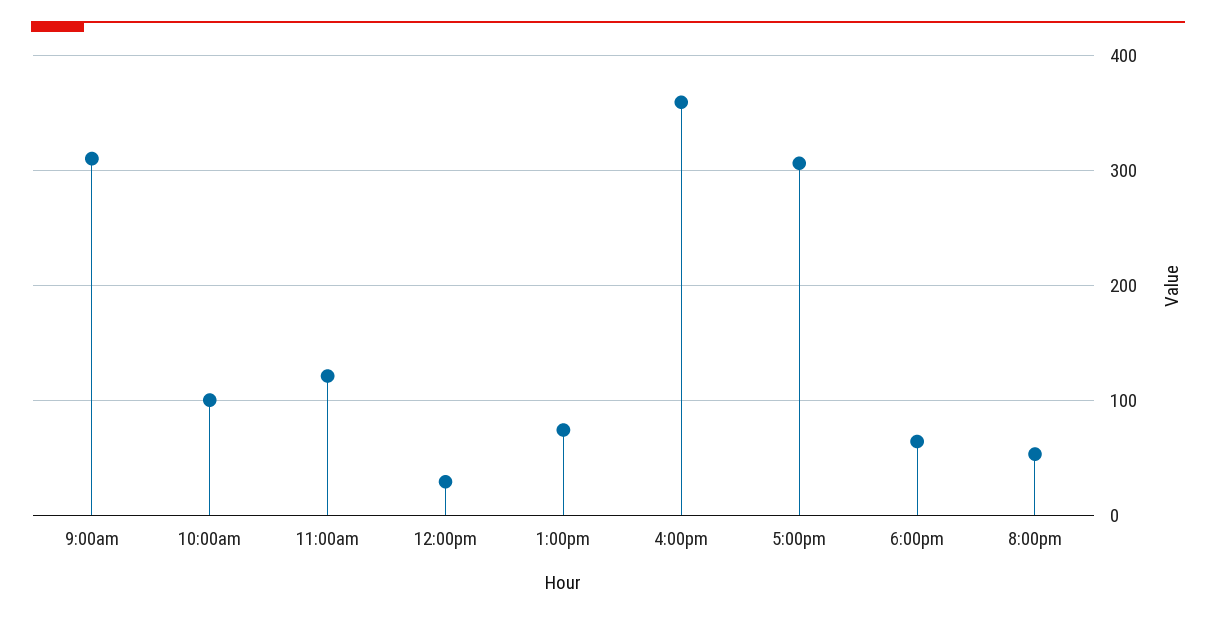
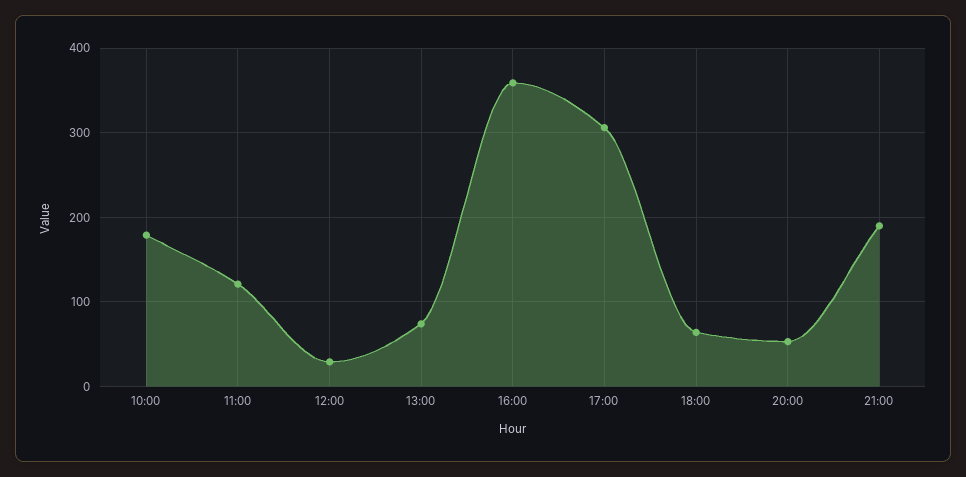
9:00am: 310 -> none
10:00am: 100 -> 180
21:00: none -> 190

